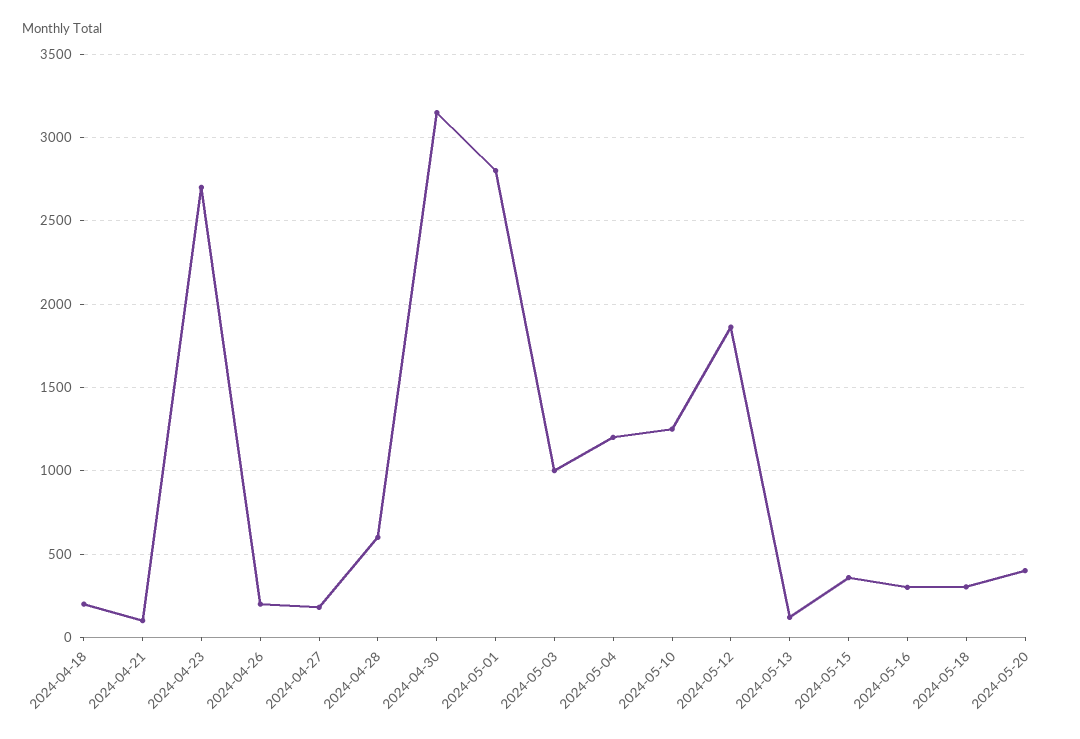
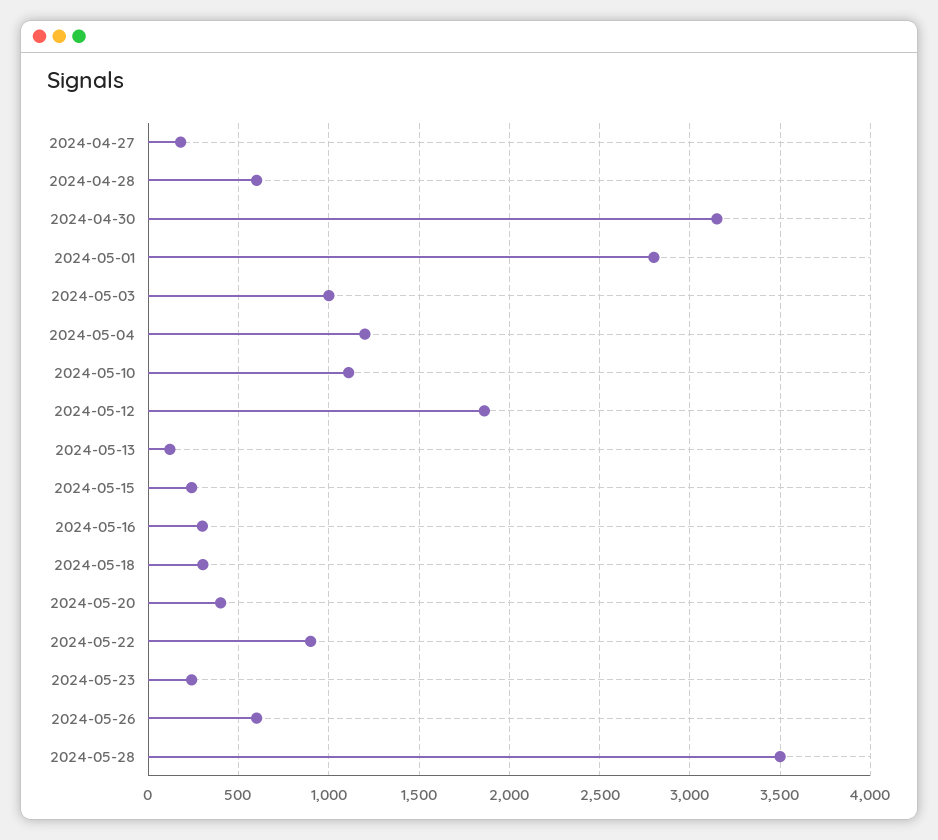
2024-04-18: 200 -> none
2024-04-21: 100 -> none
2024-04-23: 2700 -> none
2024-04-26: 200 -> none
2024-05-10: 1250 -> 1100
2024-05-15: 350 -> 250
2024-05-22: none -> 900
2024-05-23: none -> 250
2024-05-26: none -> 600
2024-05-28: none -> 3500

